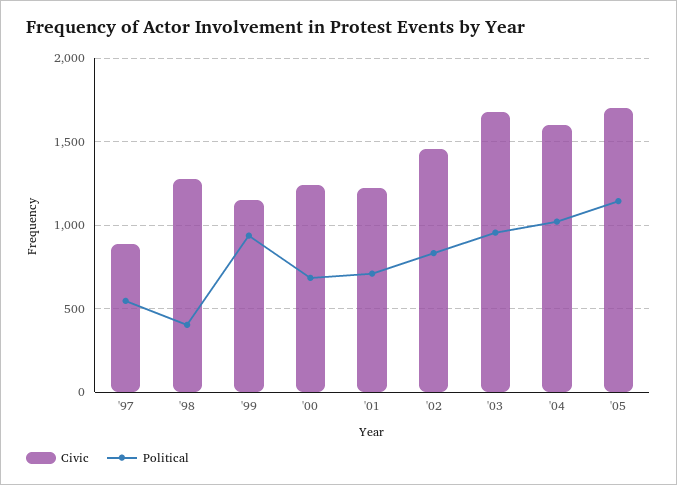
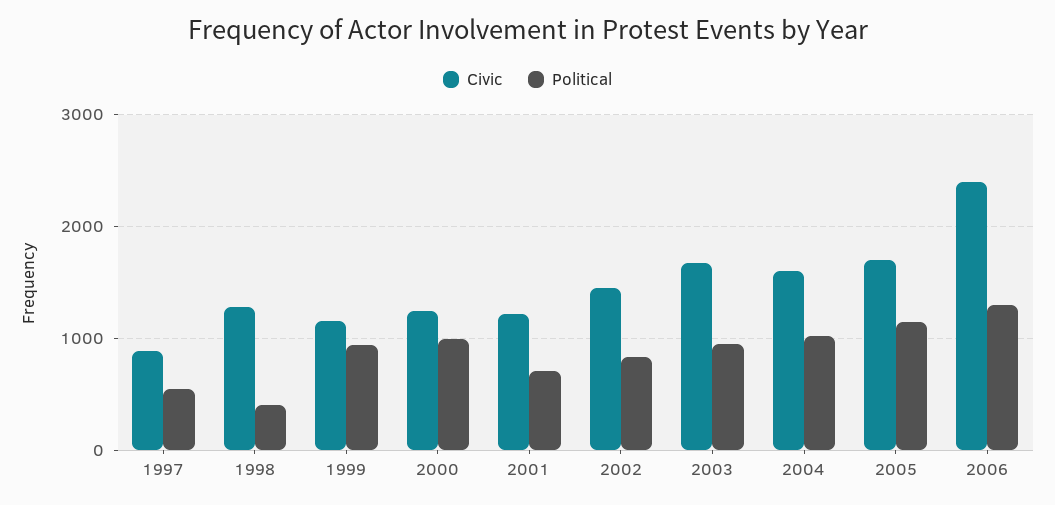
Political, '00: 700 -> 1000
Civic, 2006: none -> 2400
Political, 2006: none -> 1300

